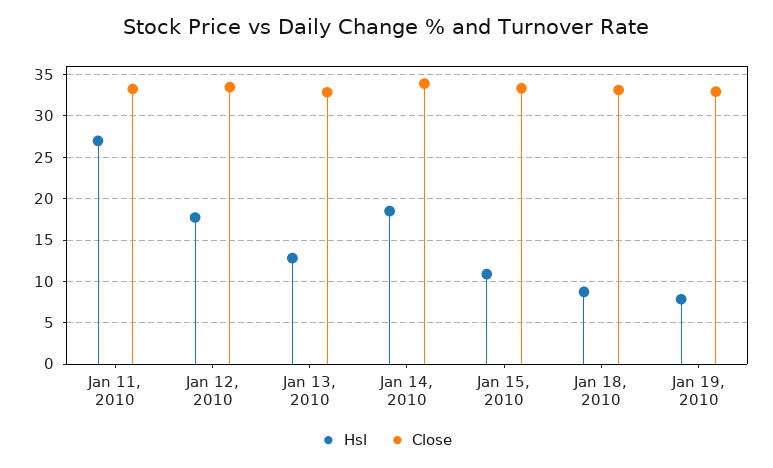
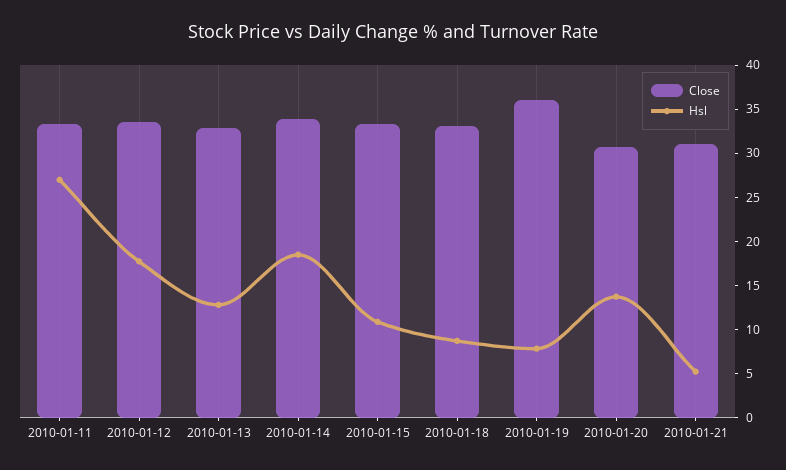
Close, Jan 19, 2010: 33 -> 36
Close, 2010-01-20: none -> 31
Hsl, 2010-01-20: none -> 14
Close, 2010-01-21: none -> 31
Hsl, 2010-01-21: none -> 5

